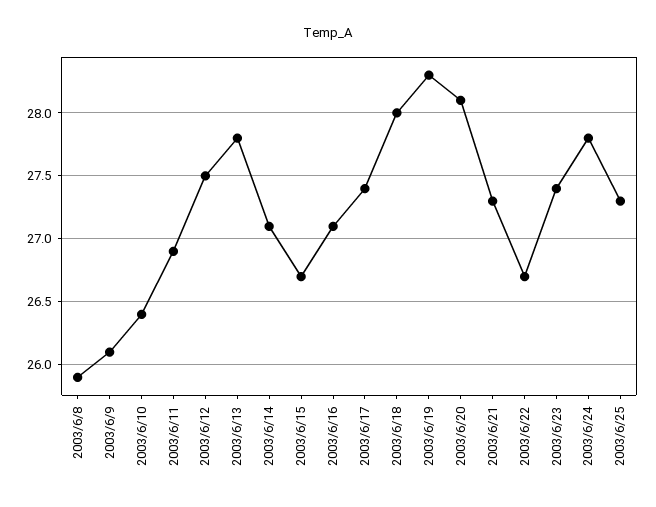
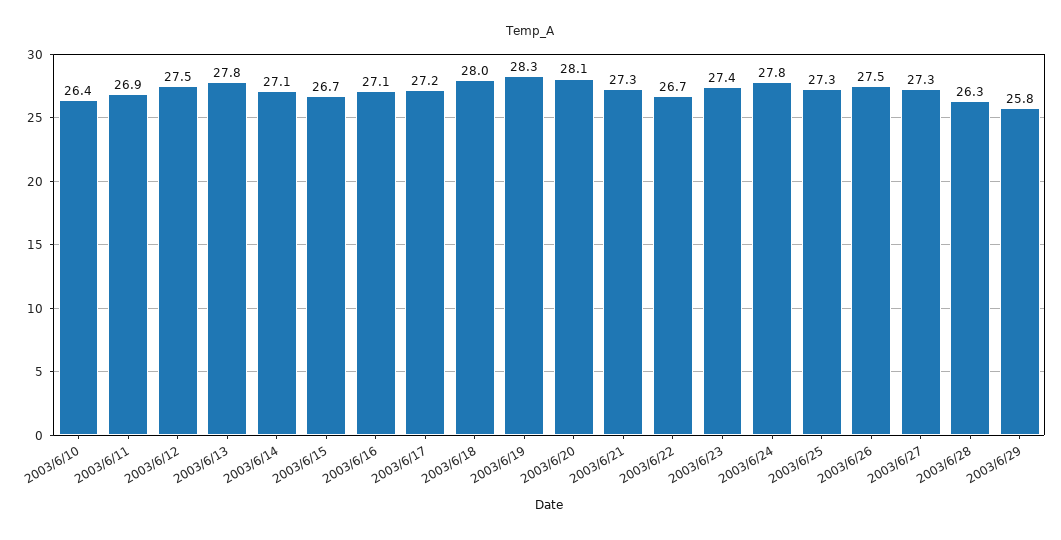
2003/6/8: 25.9 -> none
2003/6/9: 26.1 -> none
2003/6/17: 27.4 -> 27.2
2003/6/26: none -> 27.5
2003/6/27: none -> 27.3
2003/6/28: none -> 26.3
2003/6/29: none -> 25.8

